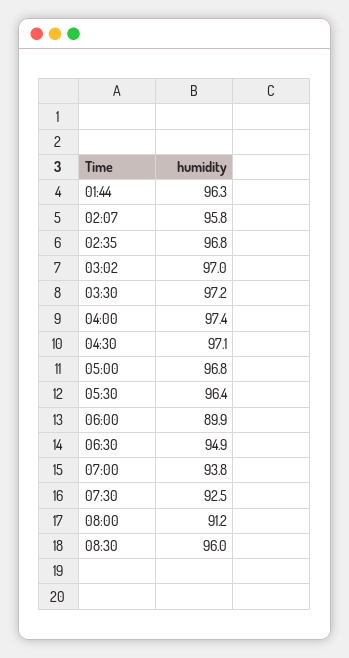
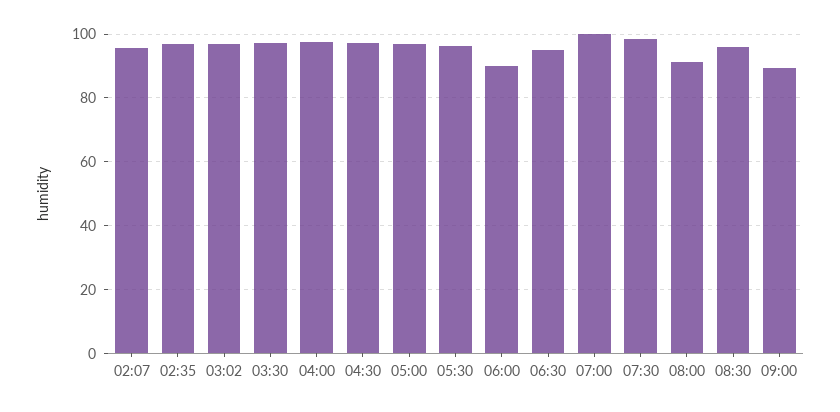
01:44: 96.3 -> none
07:00: 93.8 -> 100
07:30: 92.5 -> 98
09:00: none -> 90

